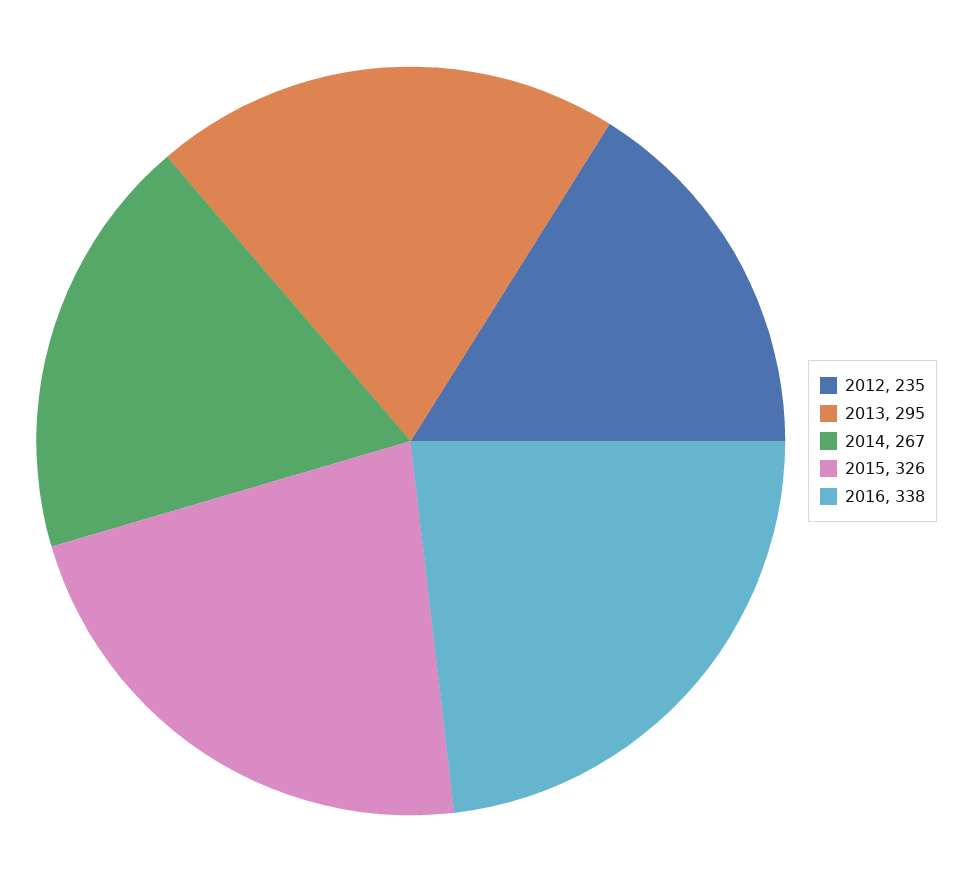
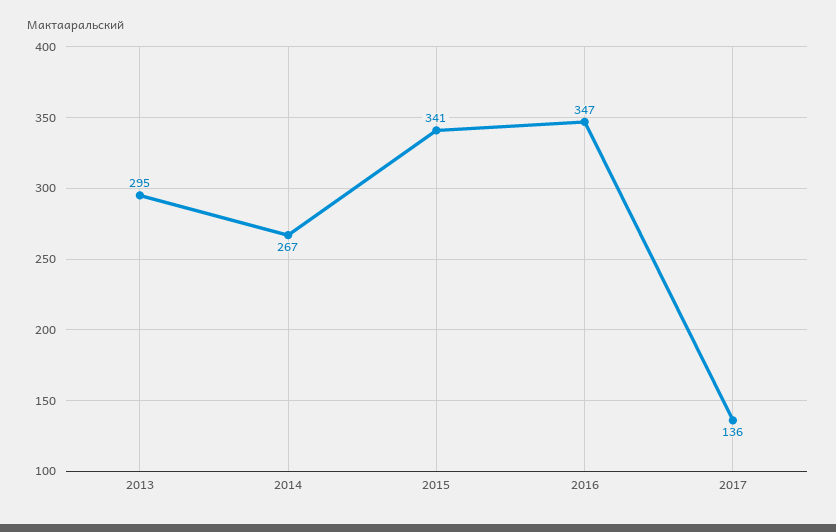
2012: 235 -> none
2015: 326 -> 341
2016: 338 -> 347
2017: none -> 136

